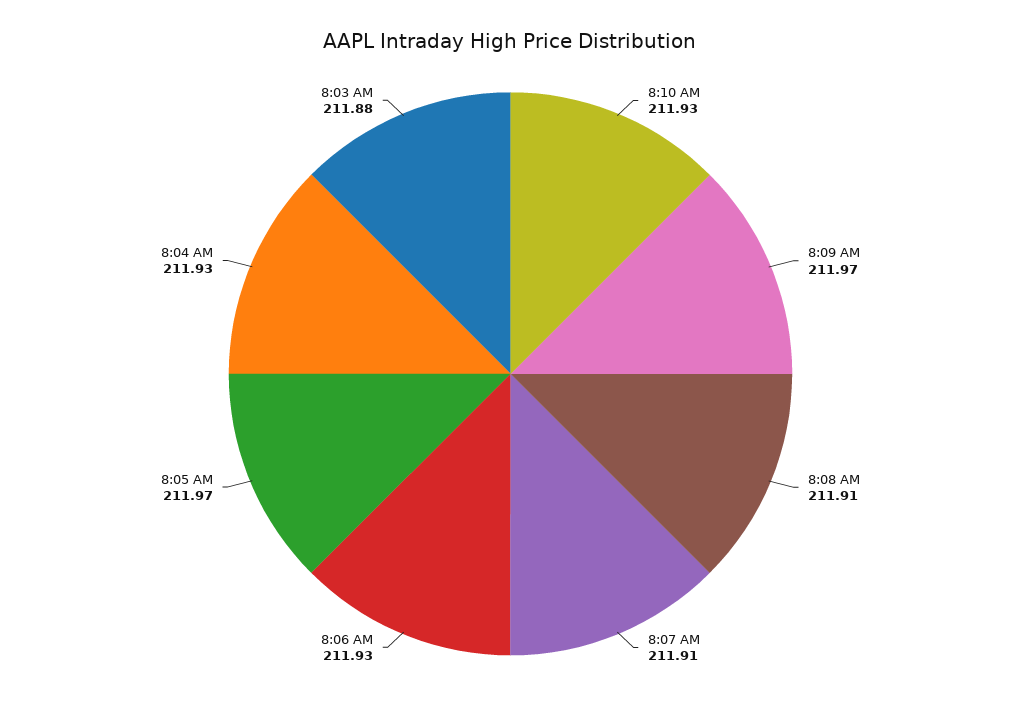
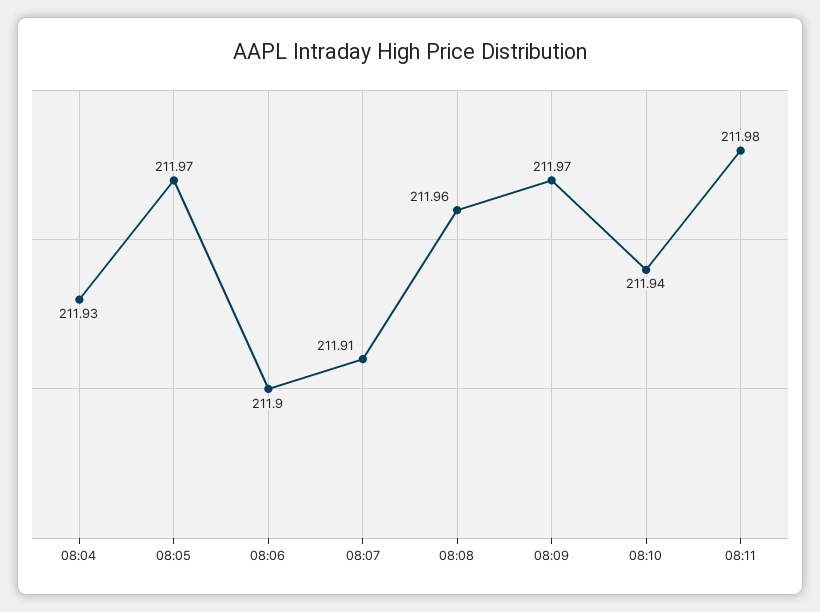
8:10 AM: 211.93 -> 211.94
8:08 AM: 211.91 -> 211.96
8:06 AM: 211.93 -> 211.9
8:03 AM: 211.88 -> none
08:11: none -> 211.98

